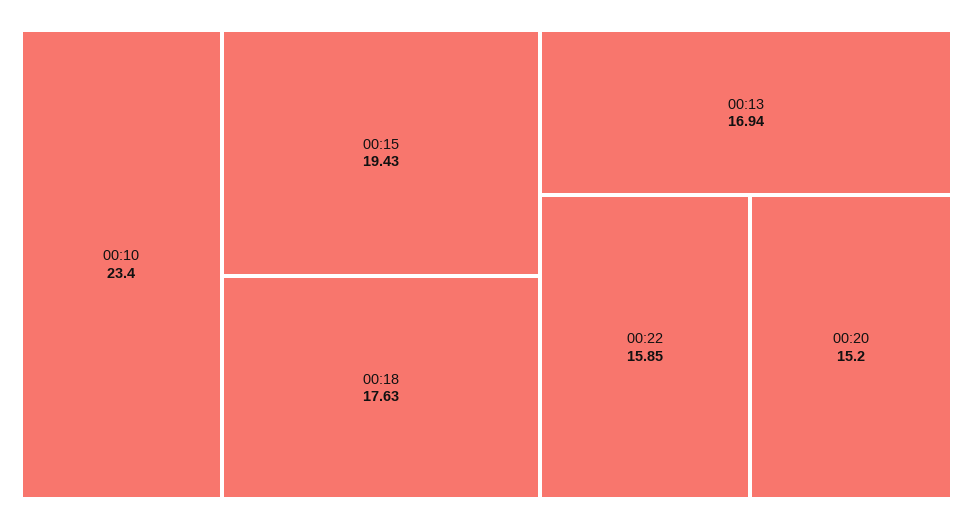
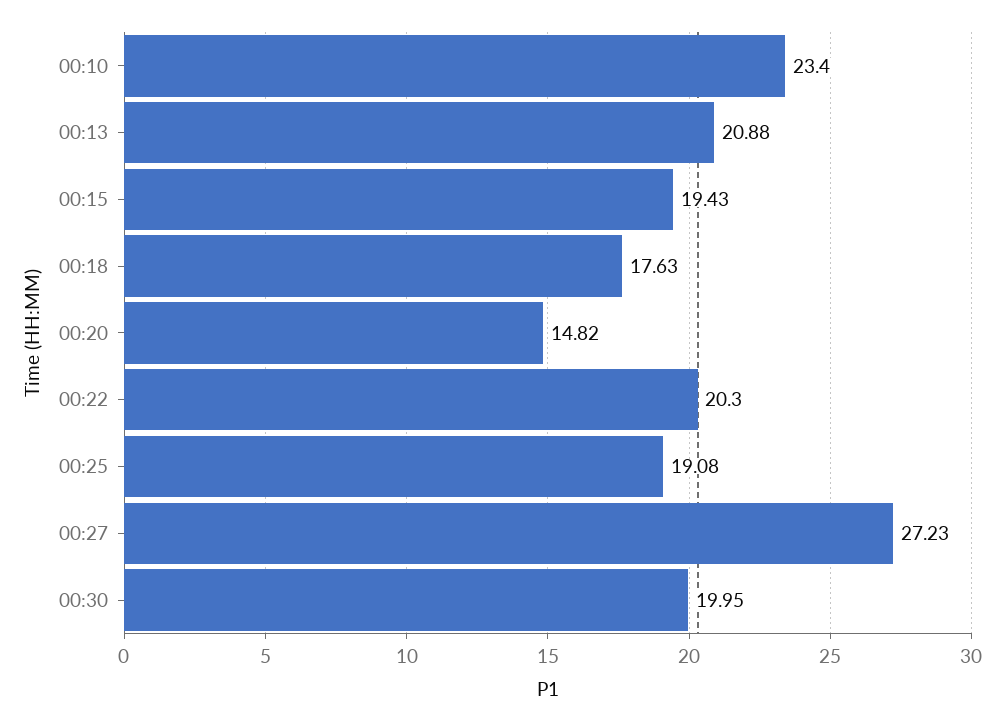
00:13: 16.94 -> 20.88
00:22: 15.85 -> 20.3
00:20: 15.2 -> 14.82
00:25: none -> 19.08
00:27: none -> 27.23
00:30: none -> 19.95

